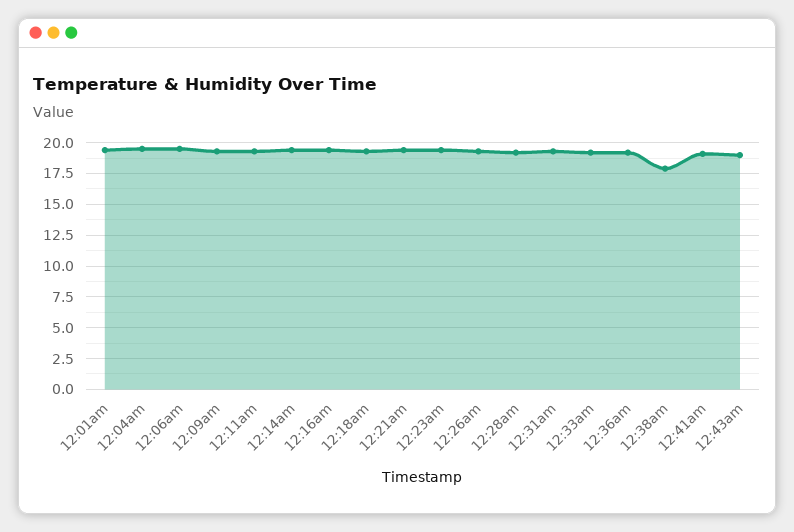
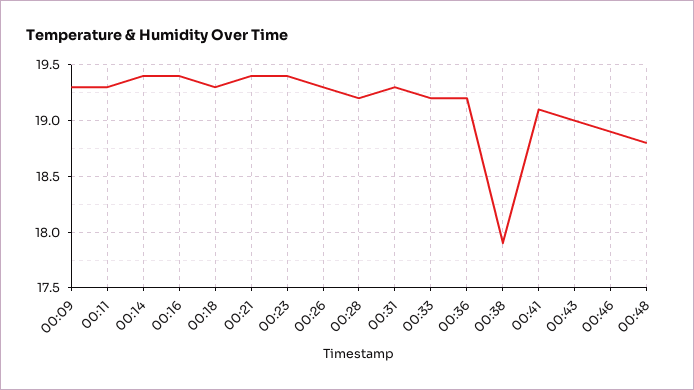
12:01am: 19.5 -> none
12:04am: 19.5 -> none
12:06am: 19.5 -> none
00:46: none -> 18.9
00:48: none -> 18.8

